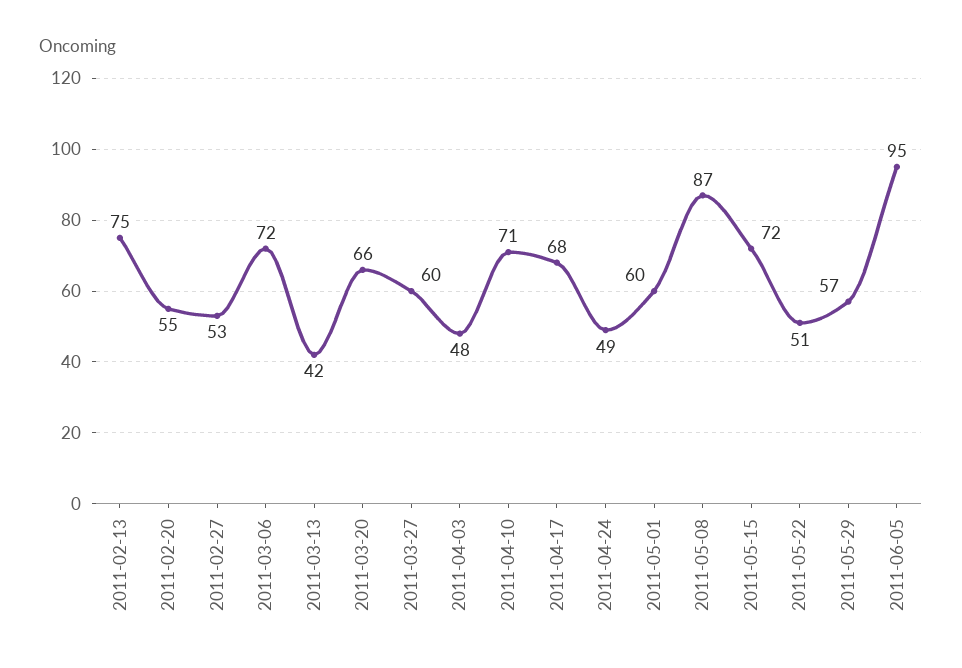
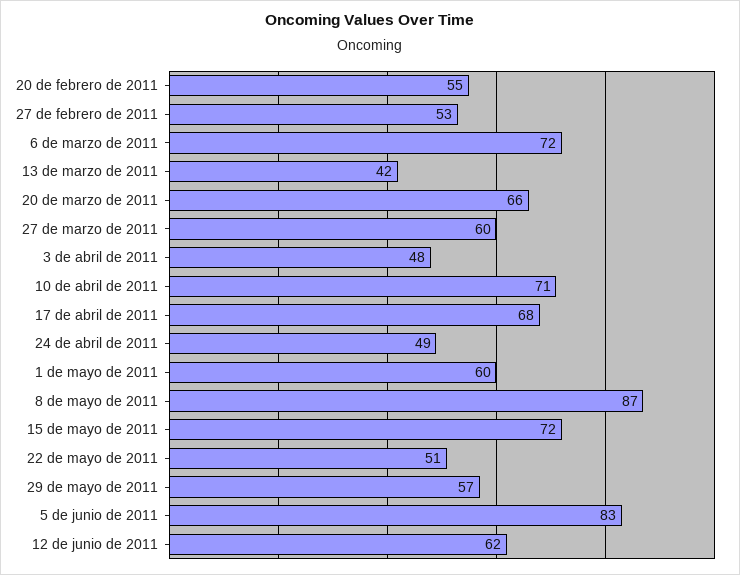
2011-02-13: 75 -> none
2011-06-05: 95 -> 83
12 de junio de 2011: none -> 62

